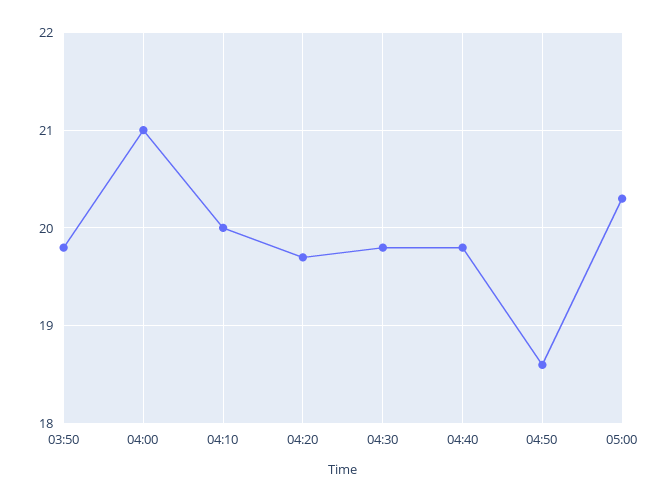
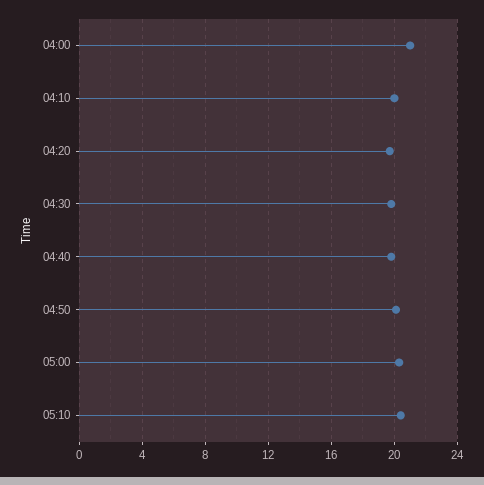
03:50: 19.8 -> none
04:50: 18.6 -> 20
05:10: none -> 20.5

